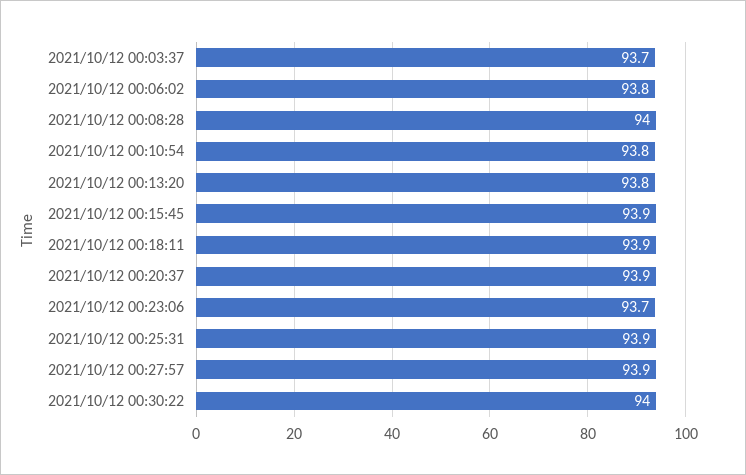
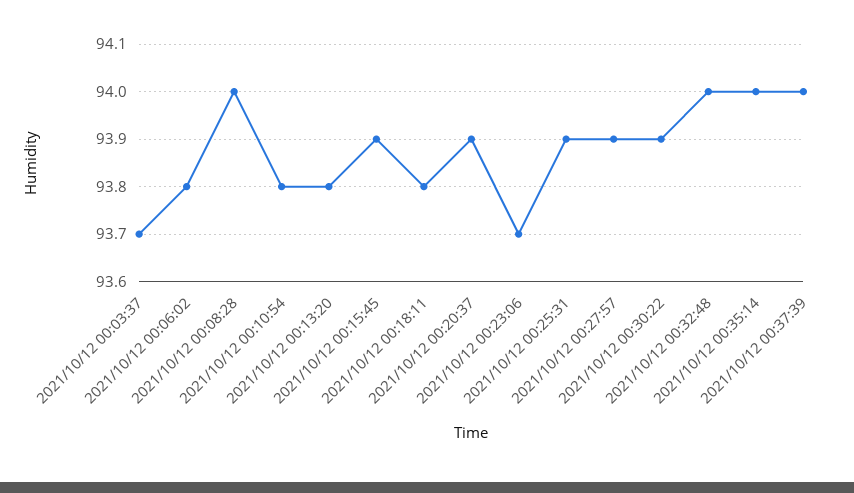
2021/10/12 00:18:11: 93.9 -> 93.8
2021/10/12 00:30:22: 94 -> 93.9
2021/10/12 00:32:48: none -> 94
2021/10/12 00:35:14: none -> 94
2021/10/12 00:37:39: none -> 94

